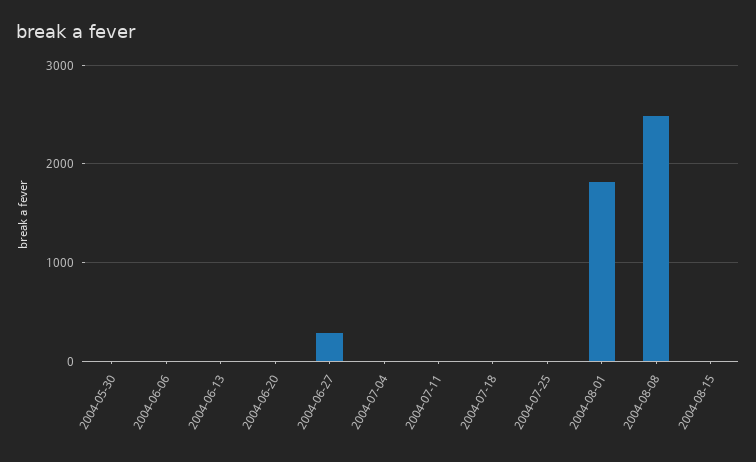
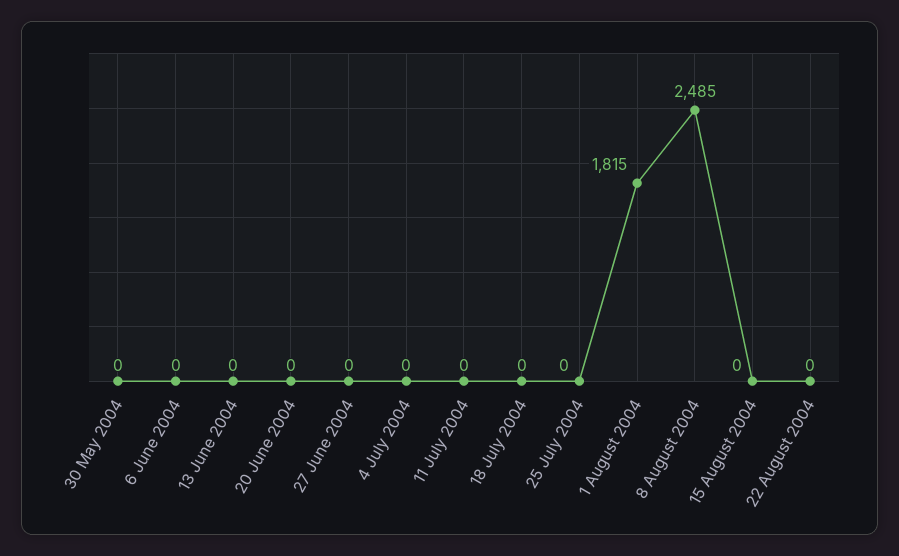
2004-06-27: 300 -> 0
22 August 2004: none -> 0

